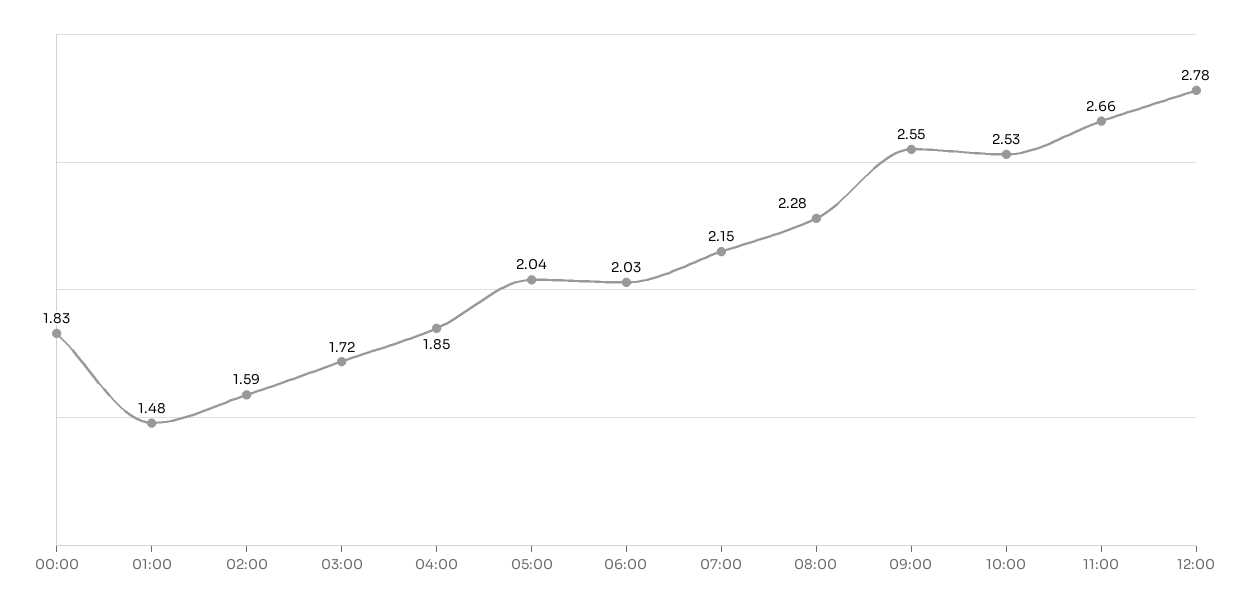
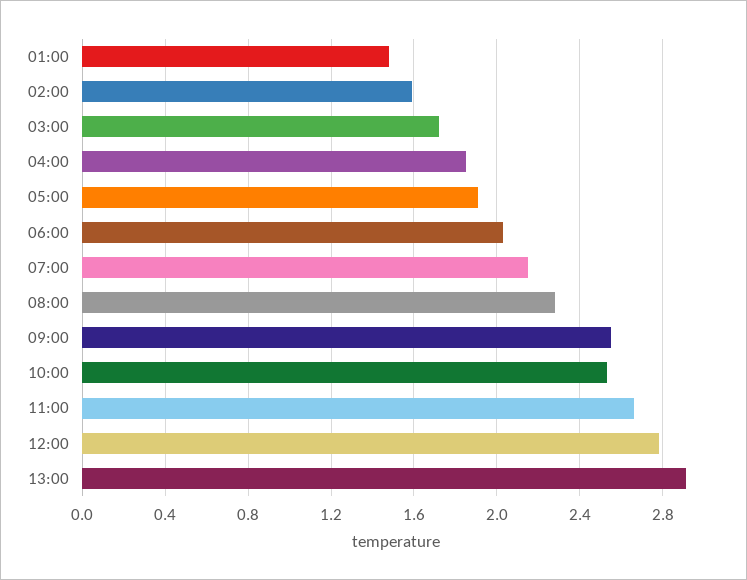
00:00: 1.83 -> none
05:00: 2.04 -> 1.9
13:00: none -> 2.9

